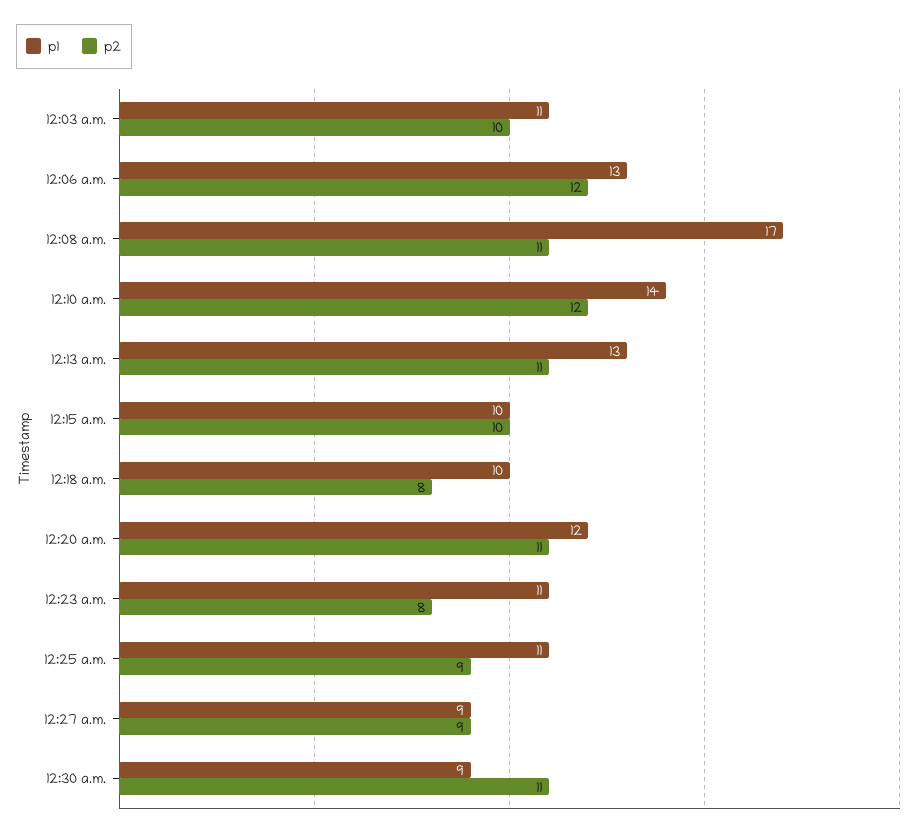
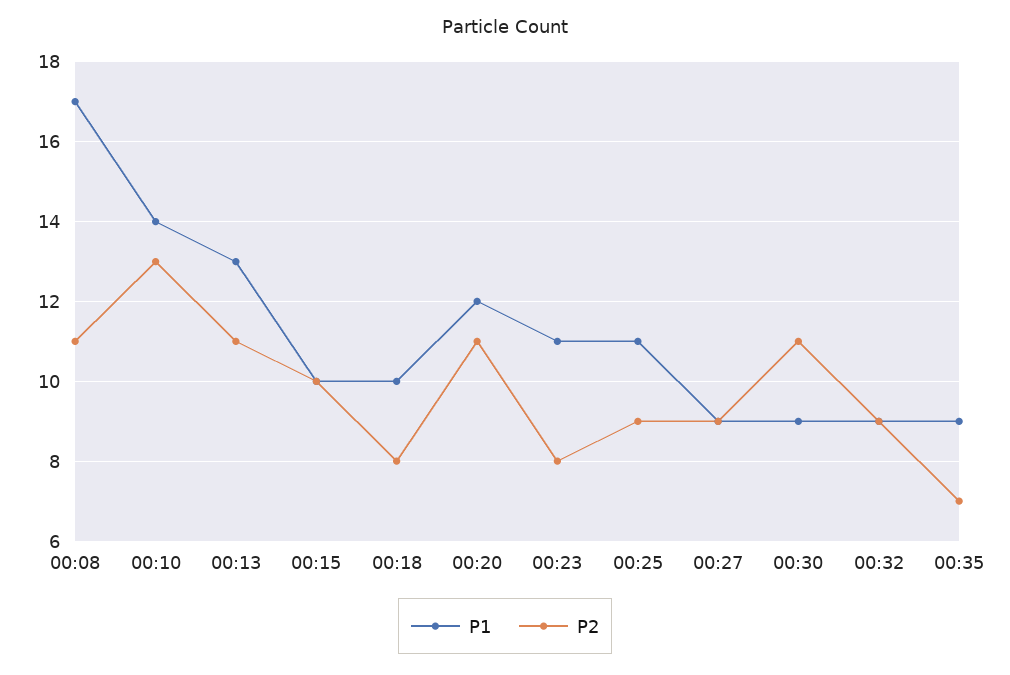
p1, 12:03 a.m.: 11 -> none
p2, 12:03 a.m.: 10 -> none
p1, 12:06 a.m.: 13 -> none
p2, 12:06 a.m.: 12 -> none
p2, 12:10 a.m.: 12 -> 13
p1, 00:32: none -> 9
p2, 00:32: none -> 9
p1, 00:35: none -> 9
p2, 00:35: none -> 7

